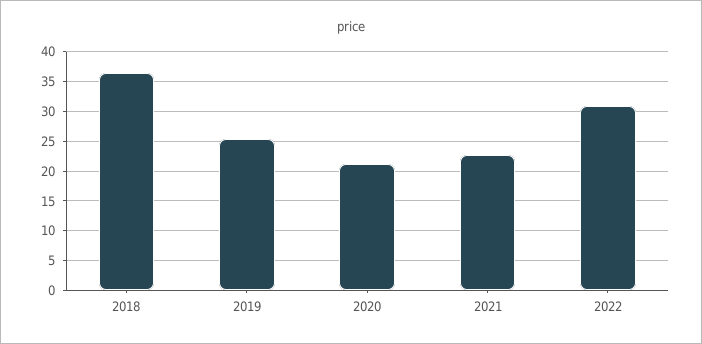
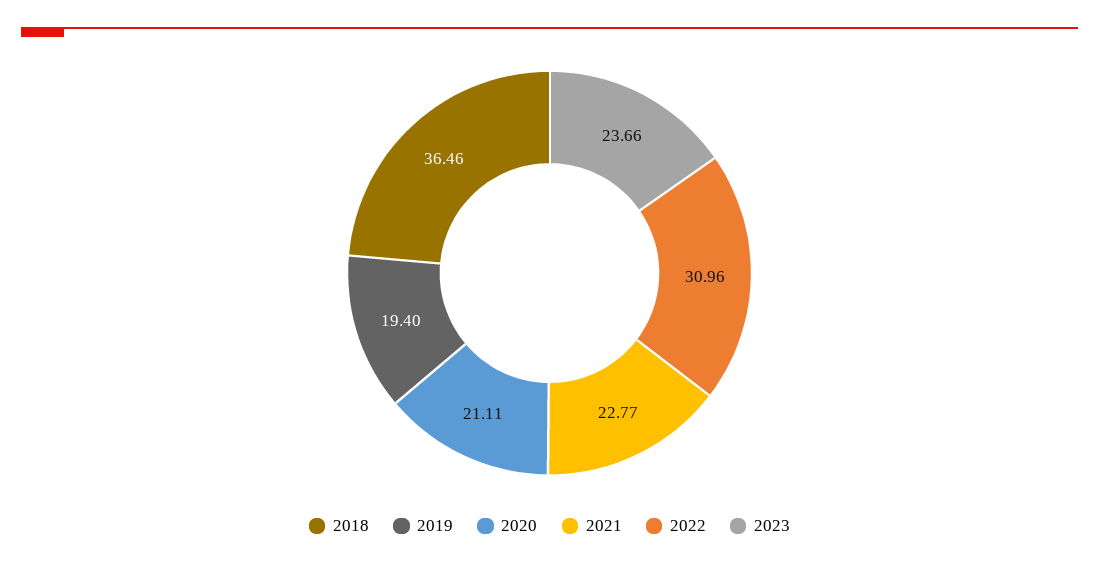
2019: 25 -> 19.4
2023: none -> 23.66

